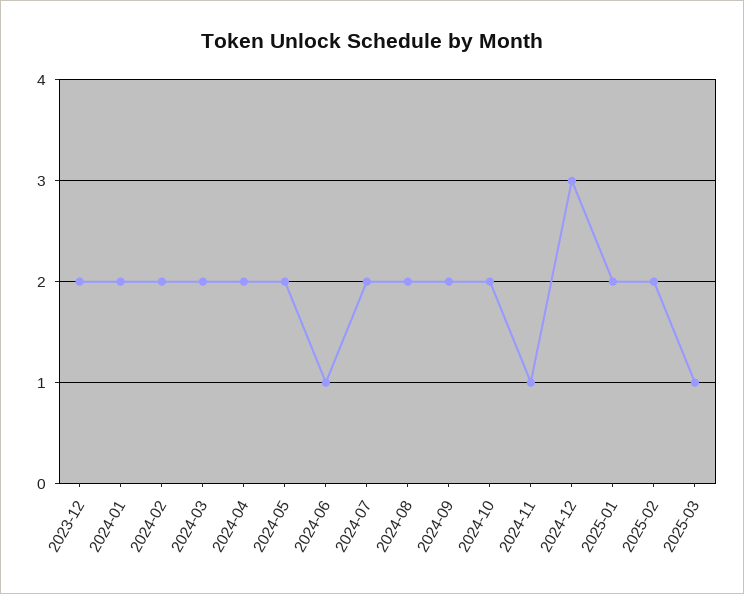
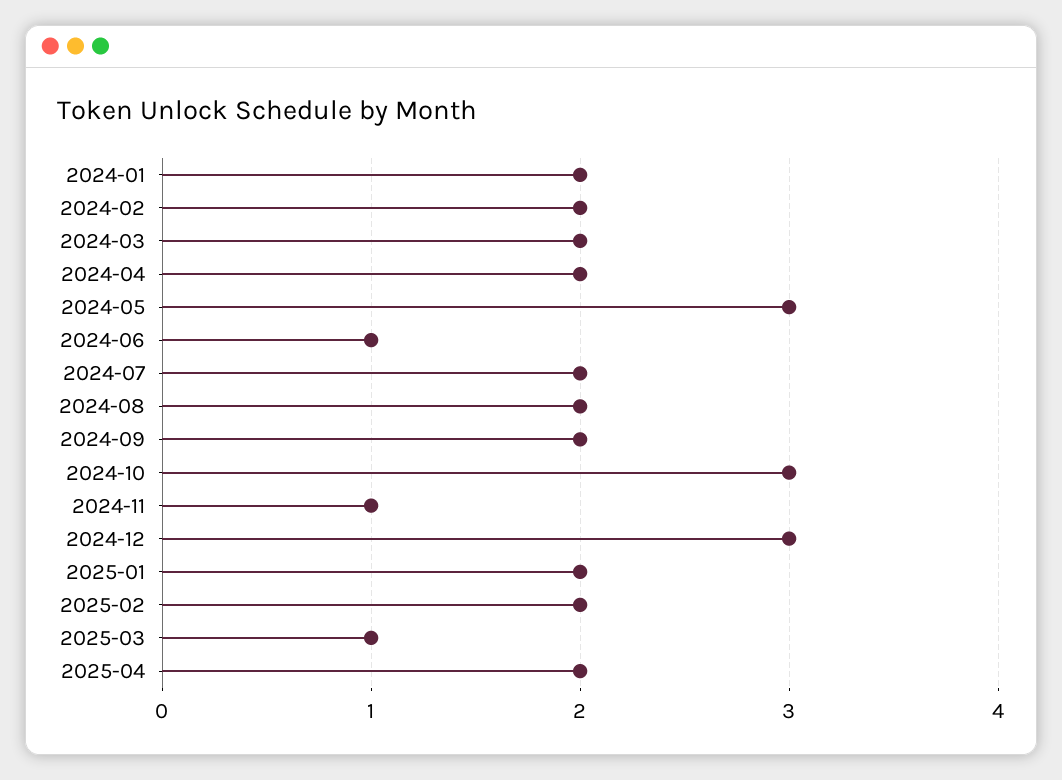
2023-12: 2 -> none
2024-05: 2 -> 3
2024-10: 2 -> 3
2025-04: none -> 2

